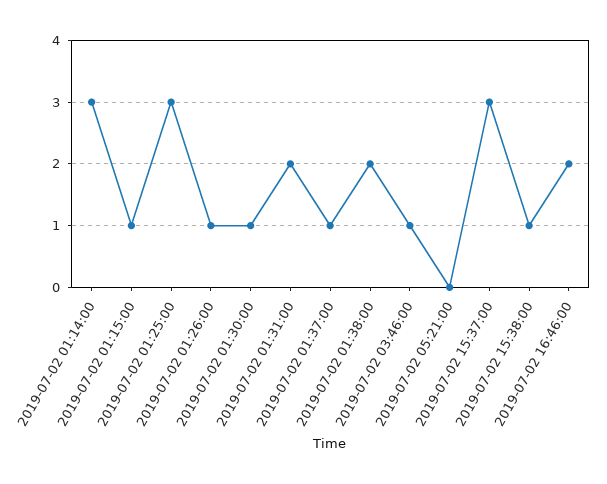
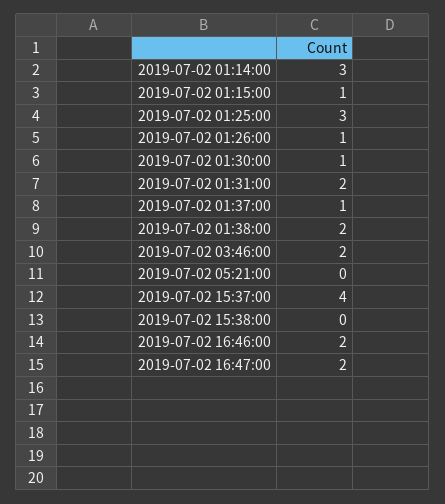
2019-07-02 03:46:00: 1 -> 2
2019-07-02 15:37:00: 3 -> 4
2019-07-02 15:38:00: 1 -> 0
2019-07-02 16:47:00: none -> 2

